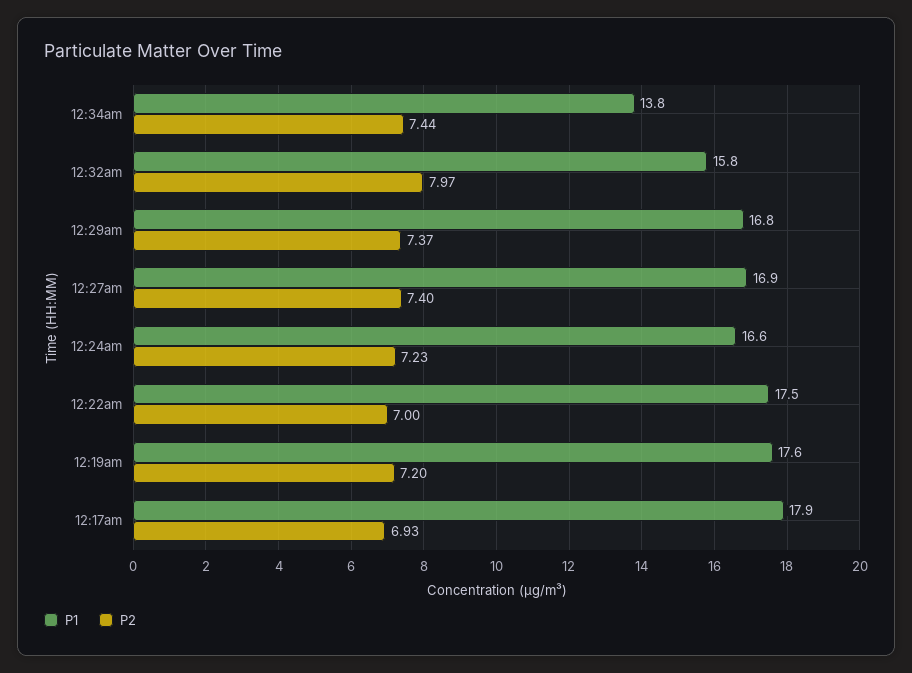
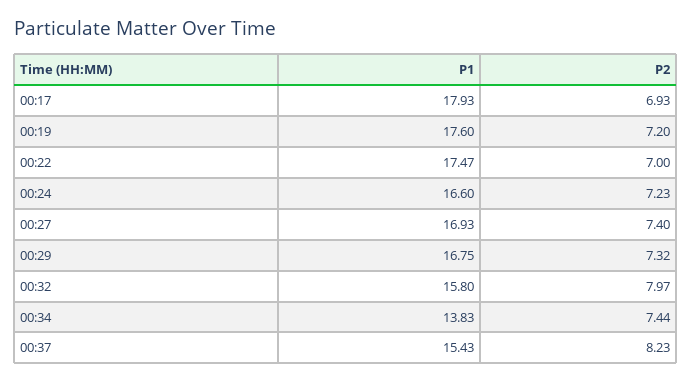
P2, 12:29am: 7.37 -> 7.32
P1, 00:37: none -> 15.43
P2, 00:37: none -> 8.23

